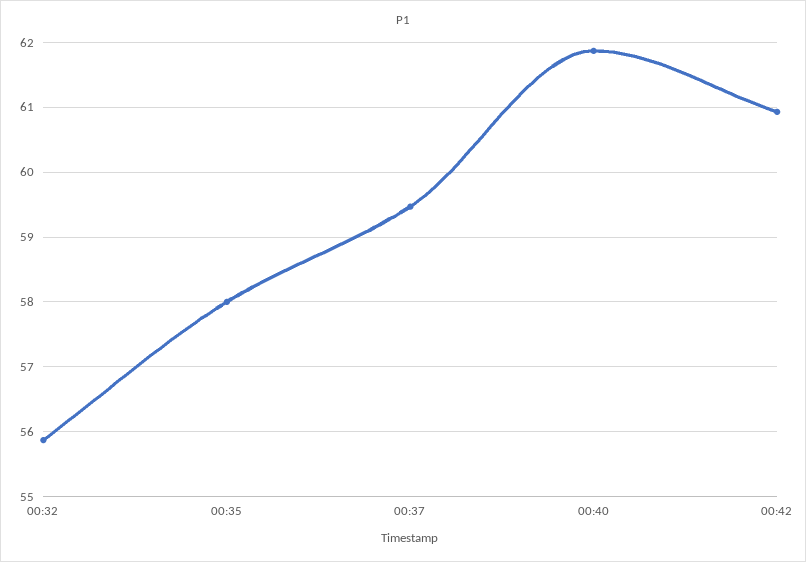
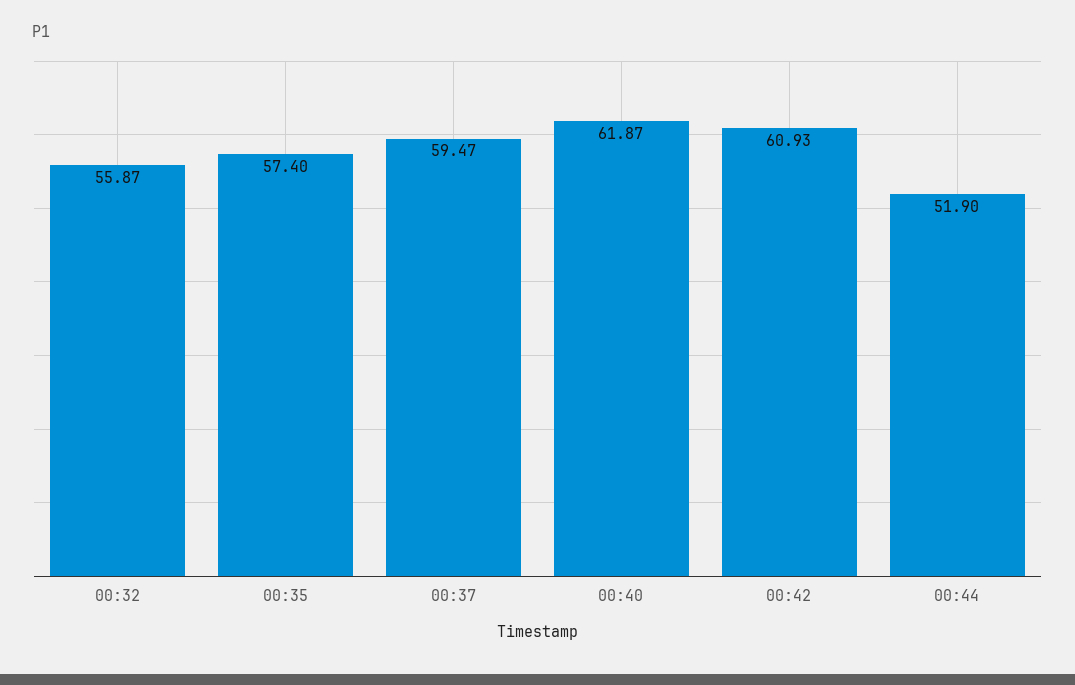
00:35: 58 -> 57.4
00:44: none -> 51.9

